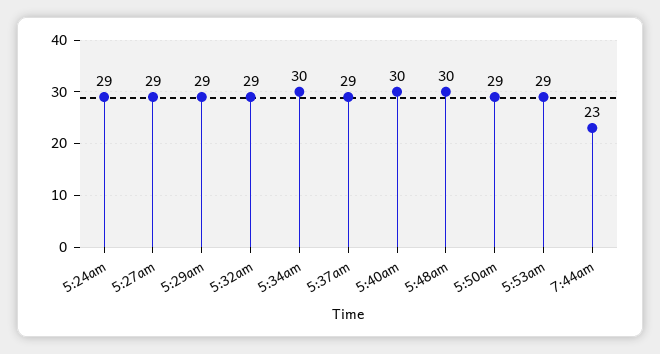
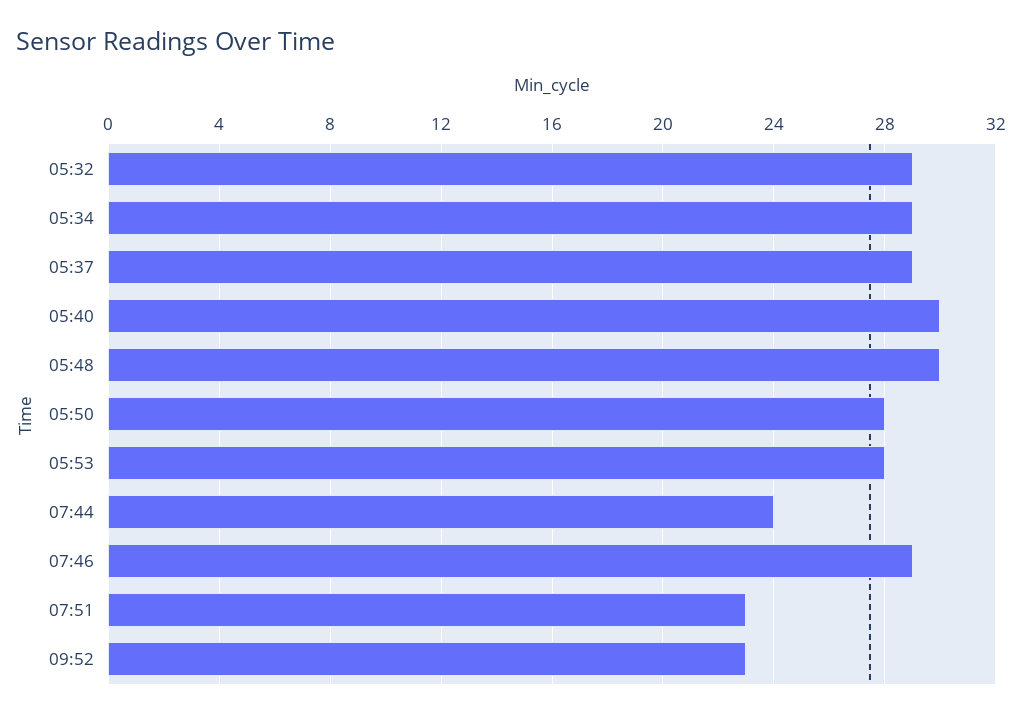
5:24am: 29 -> none
5:27am: 29 -> none
5:29am: 29 -> none
5:34am: 30 -> 29
5:50am: 29 -> 28
5:53am: 29 -> 28
7:44am: 23 -> 24
07:46: none -> 29
07:51: none -> 23
09:52: none -> 23

